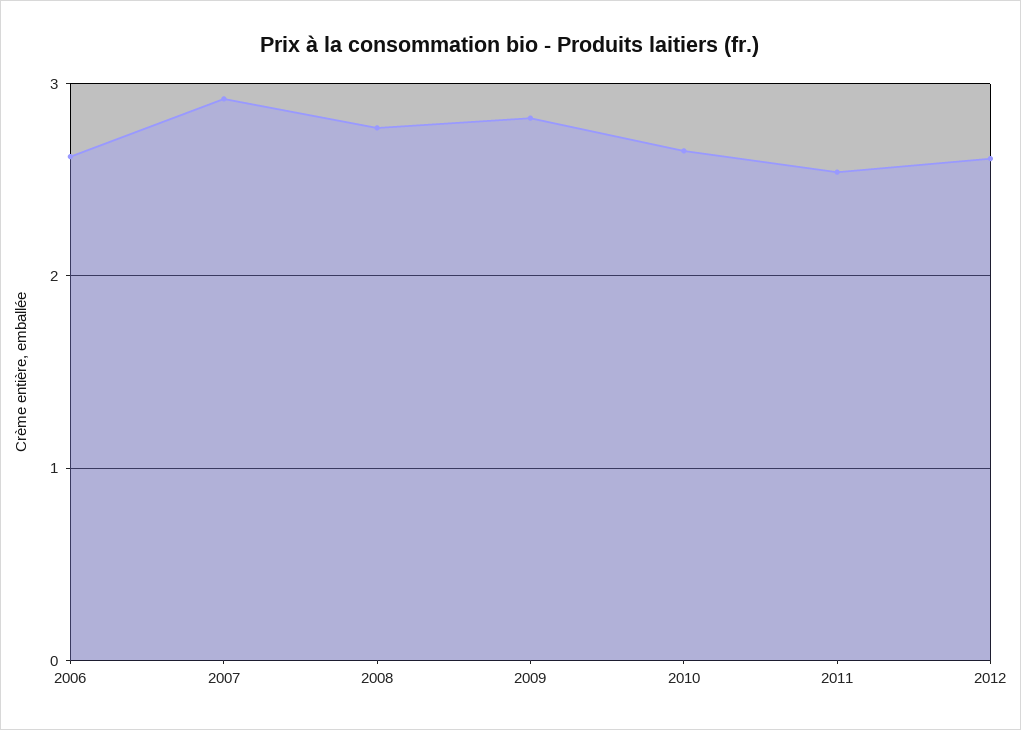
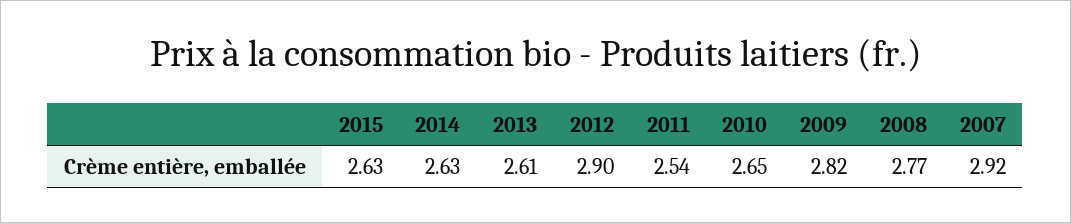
2006: 2.6 -> none
2012: 2.6 -> 2.9
2015: none -> 2.63
2014: none -> 2.63
2013: none -> 2.61

